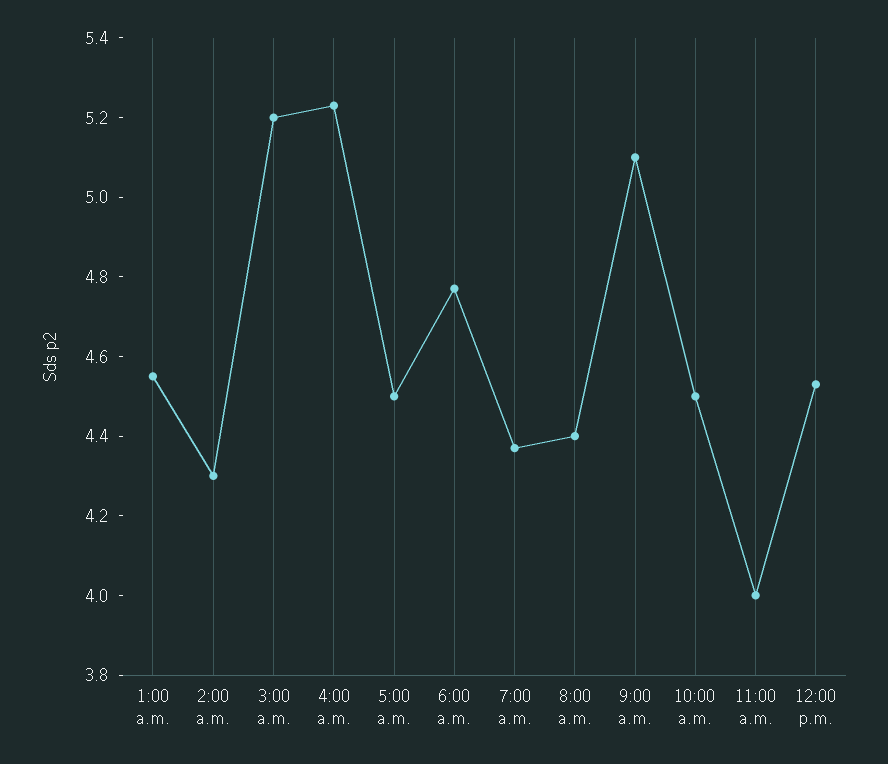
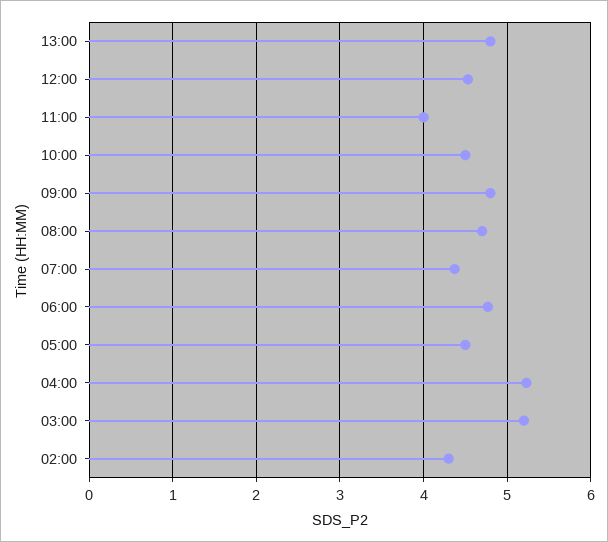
1:00 a.m.: 4.55 -> none
8:00 a.m.: 4.4 -> 4.7
9:00 a.m.: 5.1 -> 4.8
13:00: none -> 4.8

